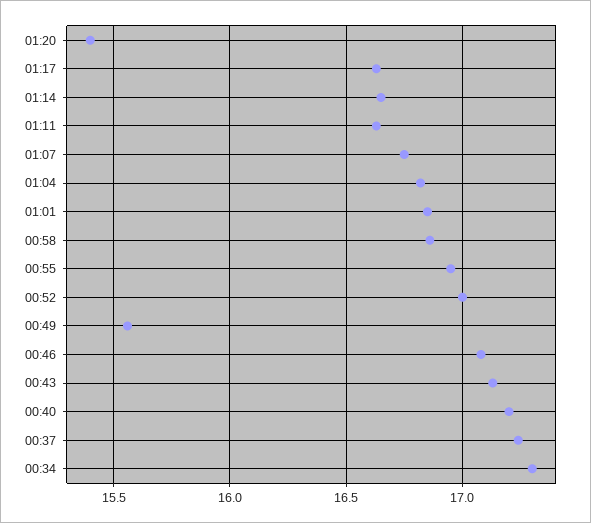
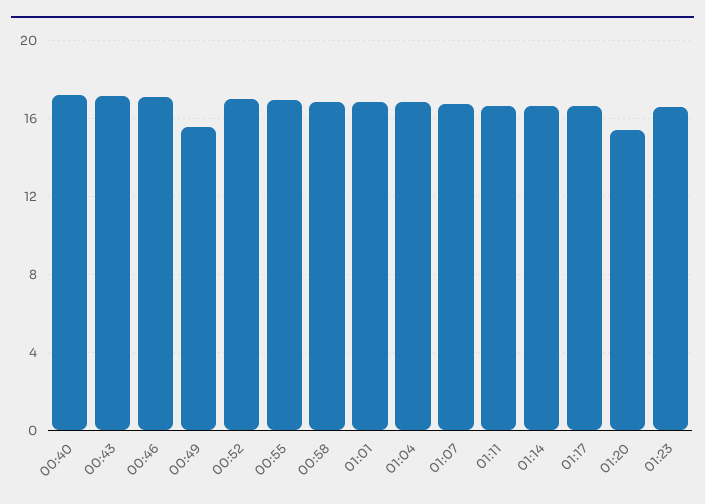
00:37: 17.25 -> none
00:34: 17.3 -> none
01:23: none -> 16.5

